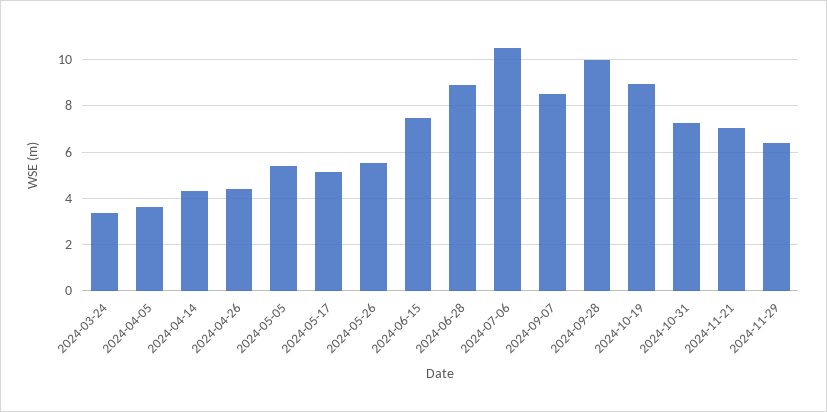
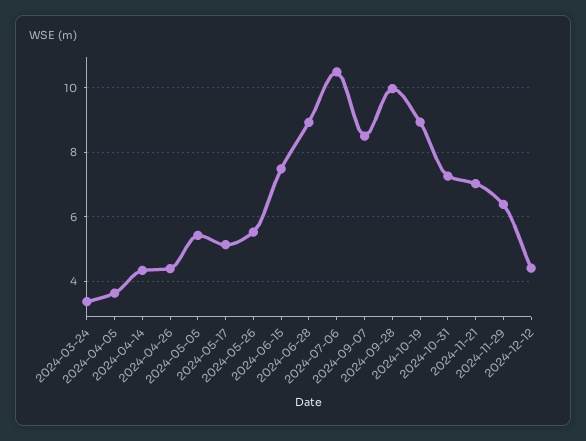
2024-12-12: none -> 4.4

